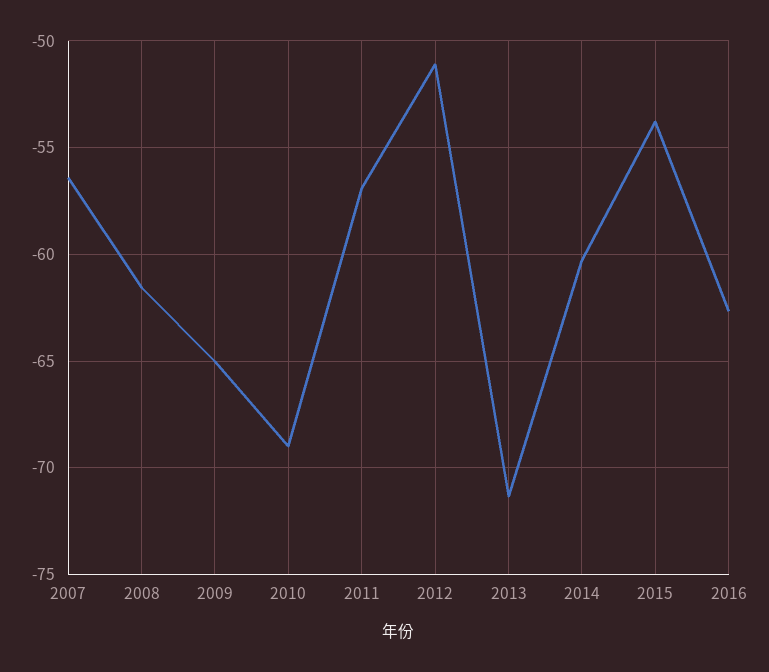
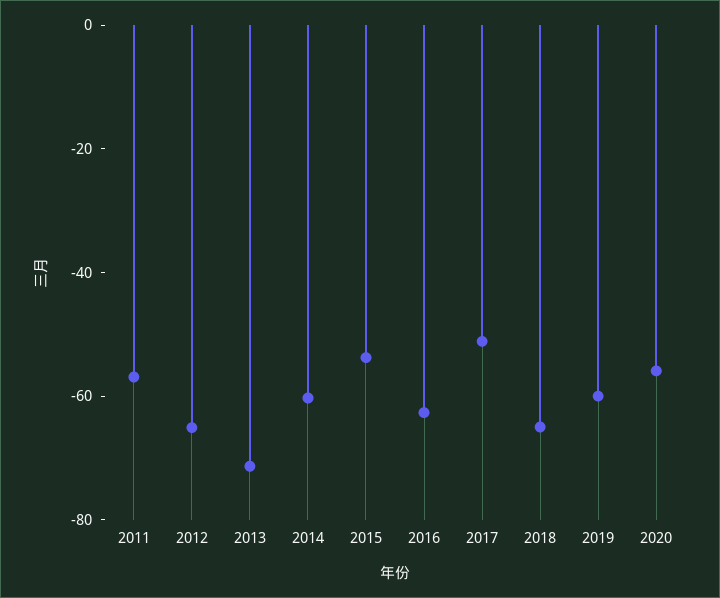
2007: -56.5 -> none
2008: -61.5 -> none
2009: -65 -> none
2010: -69 -> none
2012: -51 -> -65
2017: none -> -50
2018: none -> -65
2019: none -> -60
2020: none -> -55

